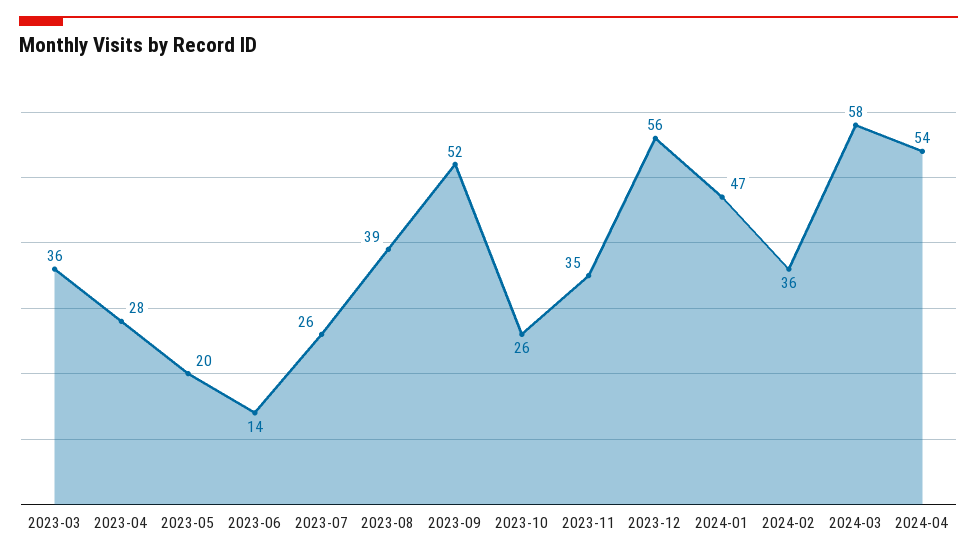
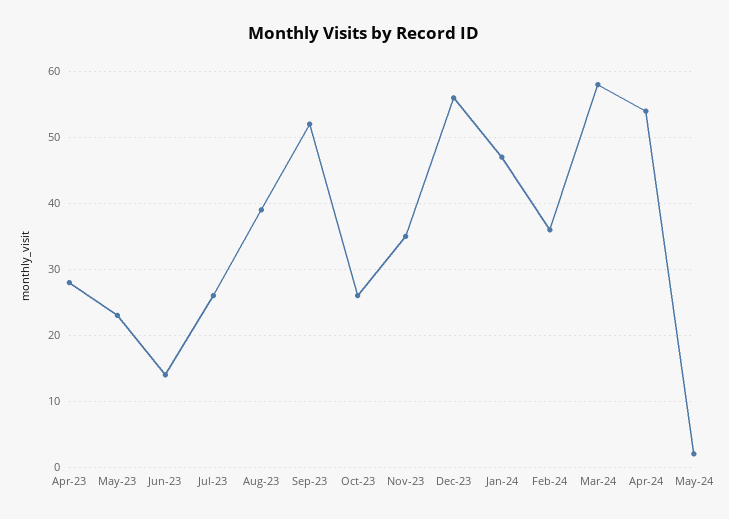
2023-03: 36 -> none
2023-05: 20 -> 23
May-24: none -> 2

